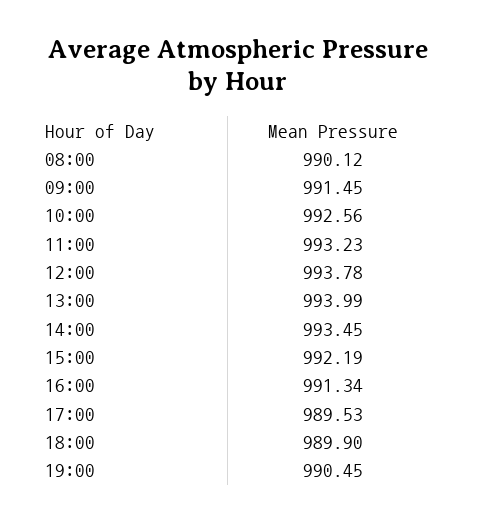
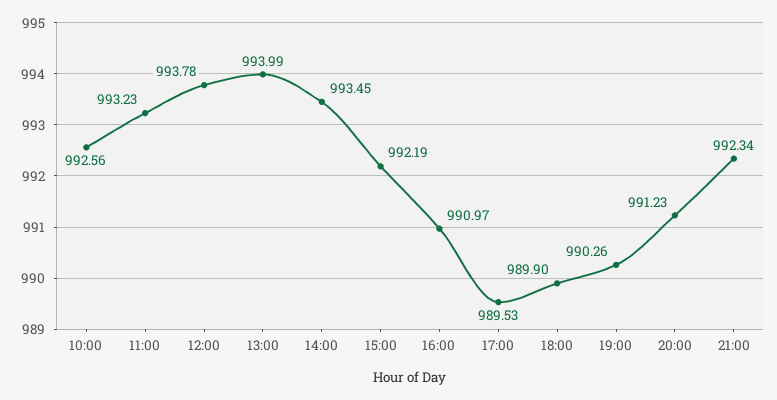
08:00: 990.12 -> none
09:00: 991.45 -> none
16:00: 991.34 -> 990.97
19:00: 990.45 -> 990.26
20:00: none -> 991.23
21:00: none -> 992.34

